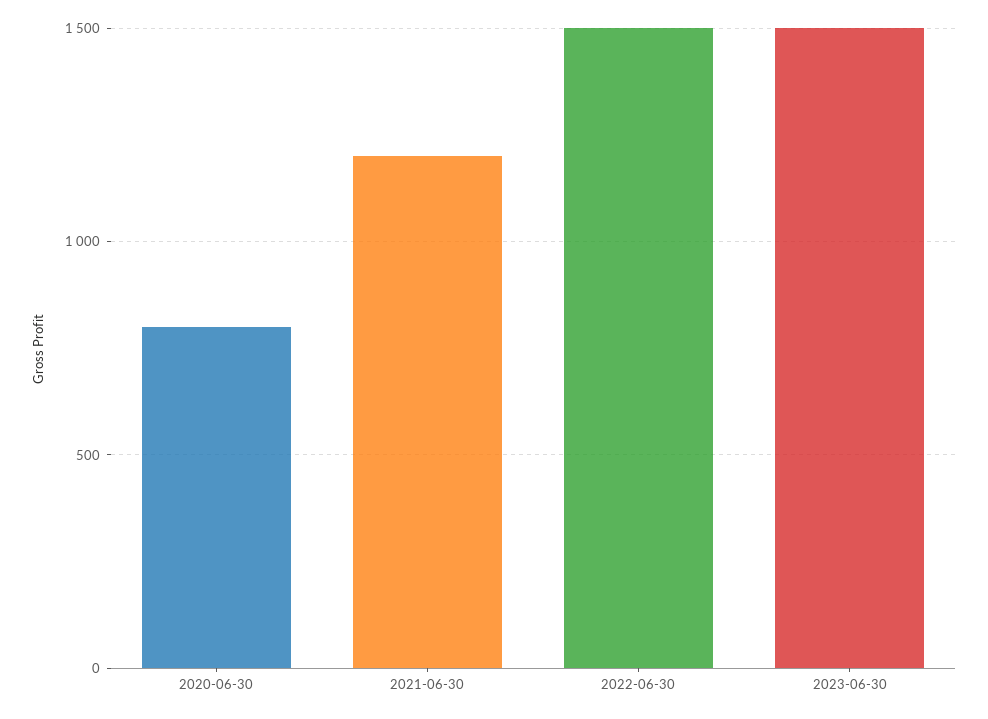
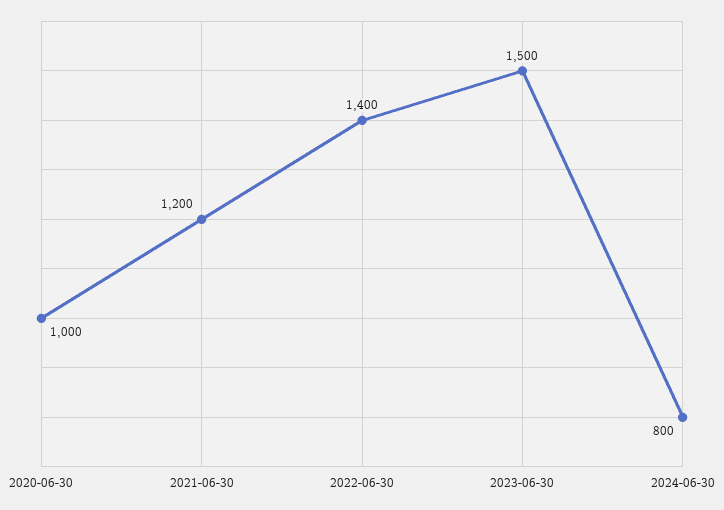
2020-06-30: 800 -> 1000
2022-06-30: 1500 -> 1400
2024-06-30: none -> 800

